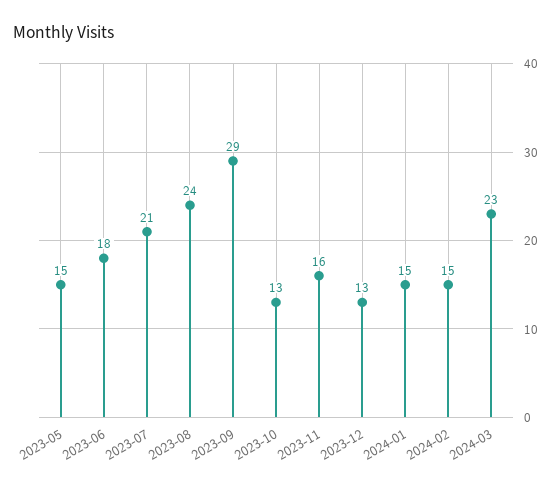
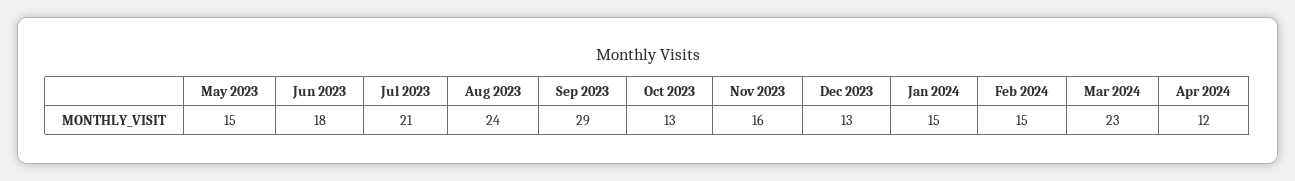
Apr 2024: none -> 12

